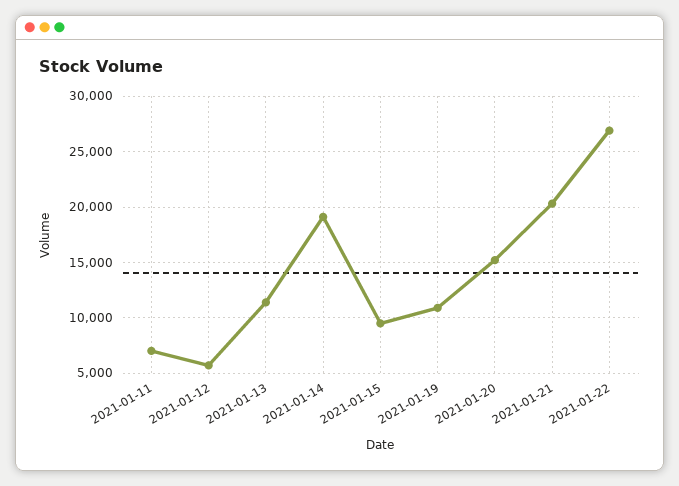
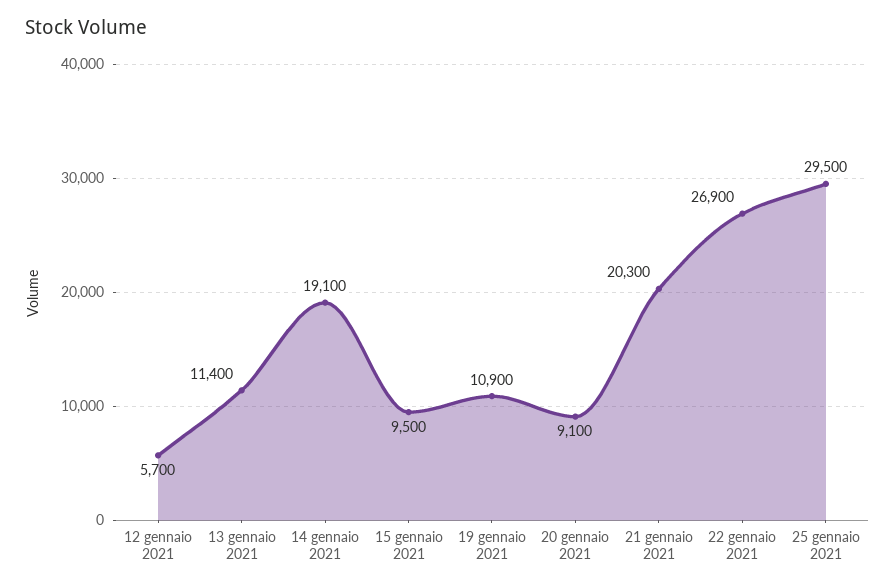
2021-01-11: 7000 -> none
2021-01-20: 15000 -> 9100
25 gennaio 2021: none -> 29500

